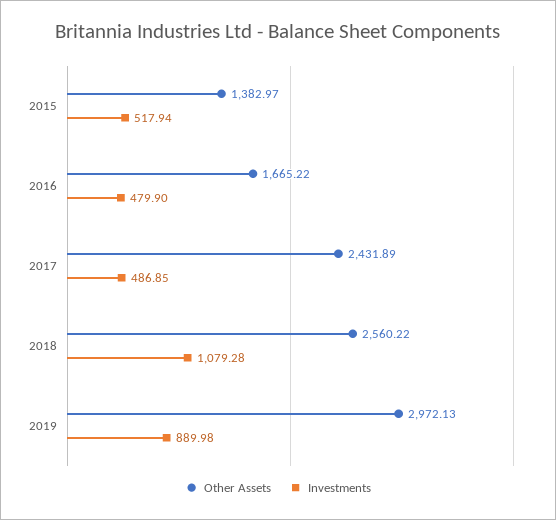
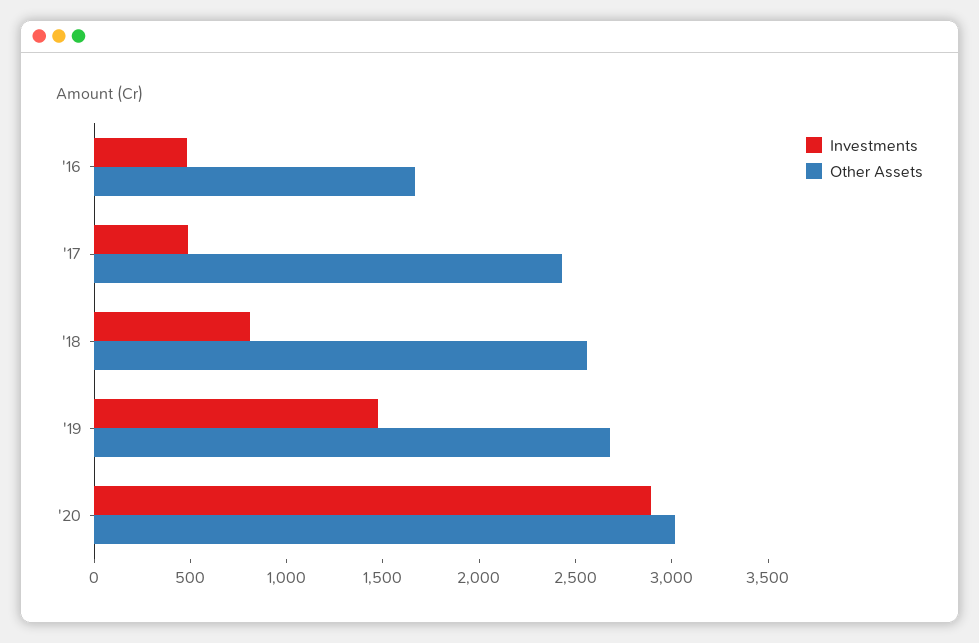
Other Assets, 2015: 1382.97 -> none
Investments, 2015: 517.94 -> none
Investments, 2018: 1079.28 -> 800
Other Assets, 2019: 2972.13 -> 2700
Investments, 2019: 889.98 -> 1500
Investments, '20: none -> 2900
Other Assets, '20: none -> 3000

